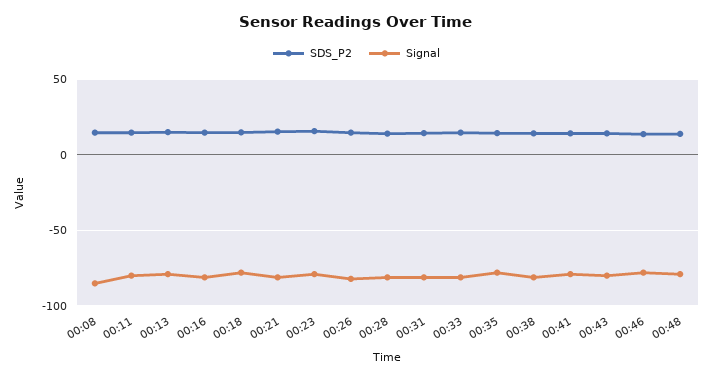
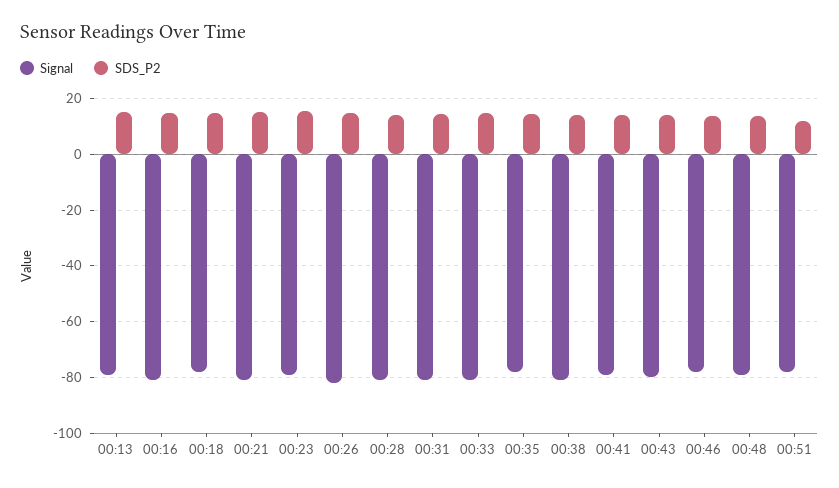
SDS_P2, 00:08: 15 -> none
Signal, 00:08: -85 -> none
SDS_P2, 00:11: 15 -> none
Signal, 00:11: -80 -> none
Signal, 00:51: none -> -77.5
SDS_P2, 00:51: none -> 12.5

